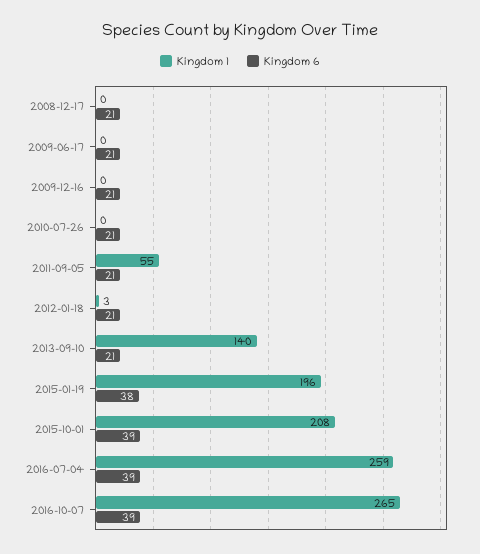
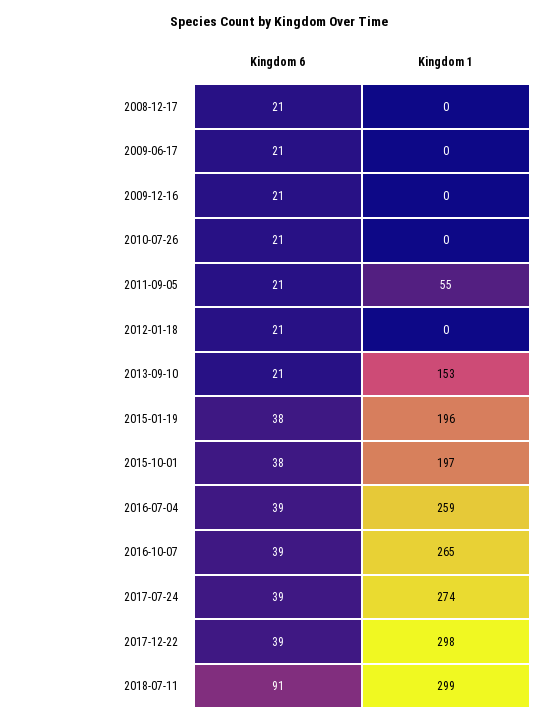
Kingdom 1, 2012-01-18: 3 -> 0
Kingdom 1, 2013-09-10: 140 -> 153
Kingdom 1, 2015-10-01: 208 -> 197
Kingdom 6, 2015-10-01: 39 -> 38
Kingdom 6, 2017-07-24: none -> 39
Kingdom 1, 2017-07-24: none -> 274
Kingdom 6, 2017-12-22: none -> 39
Kingdom 1, 2017-12-22: none -> 298
Kingdom 6, 2018-07-11: none -> 91
Kingdom 1, 2018-07-11: none -> 299

